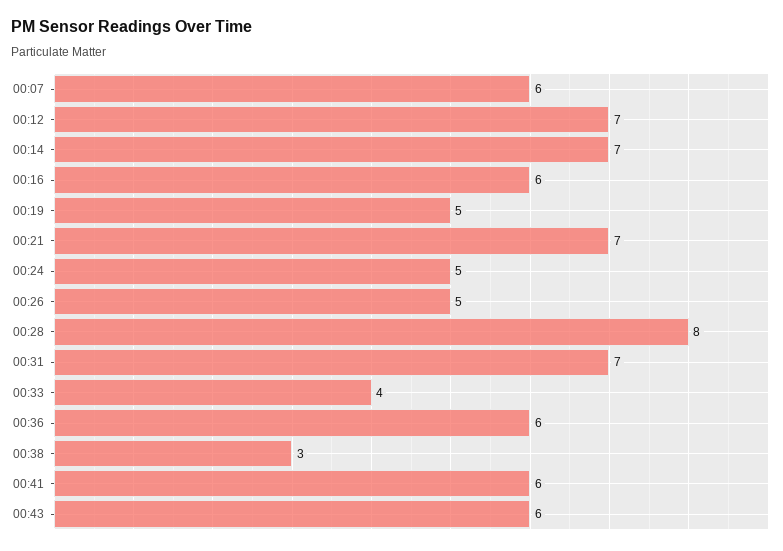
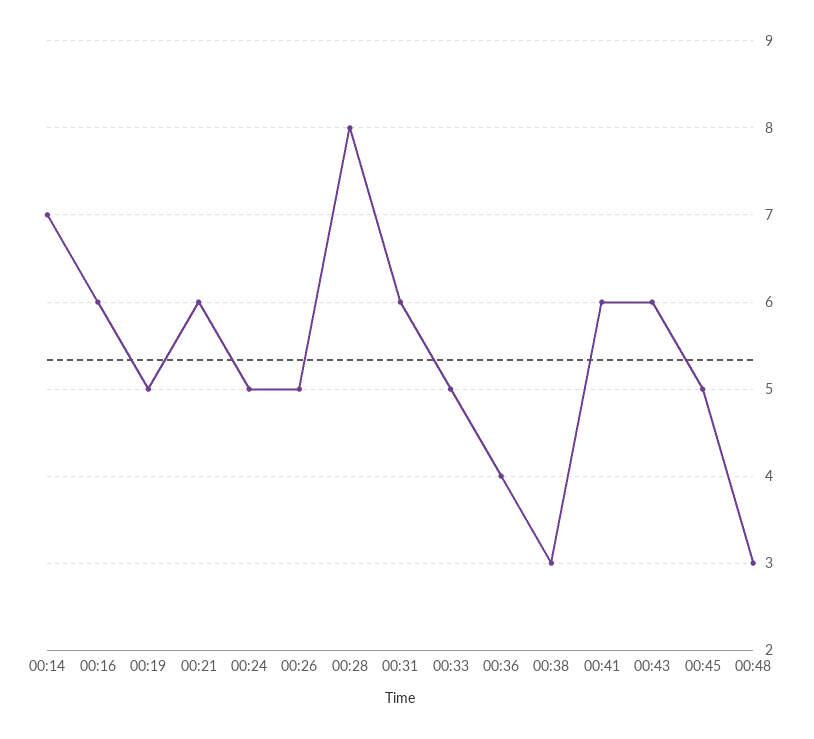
00:07: 6 -> none
00:12: 7 -> none
00:21: 7 -> 6
00:31: 7 -> 6
00:33: 4 -> 5
00:36: 6 -> 4
00:45: none -> 5
00:48: none -> 3

